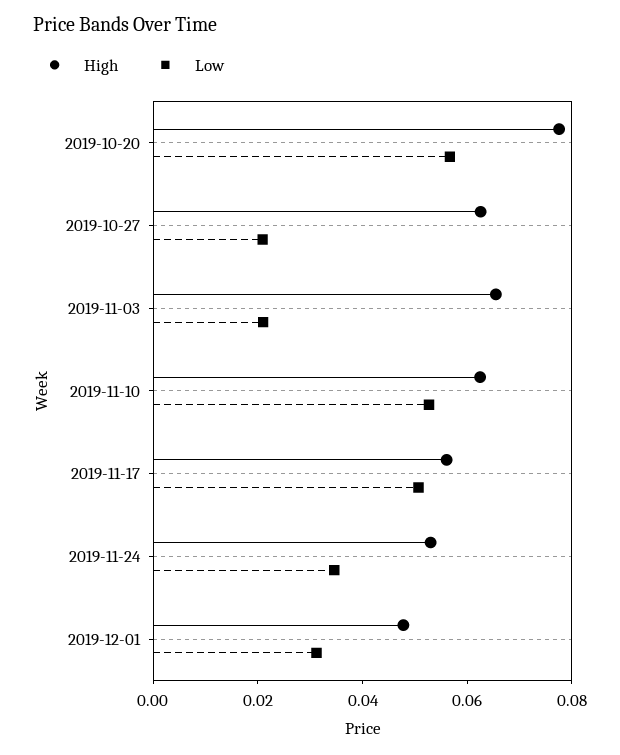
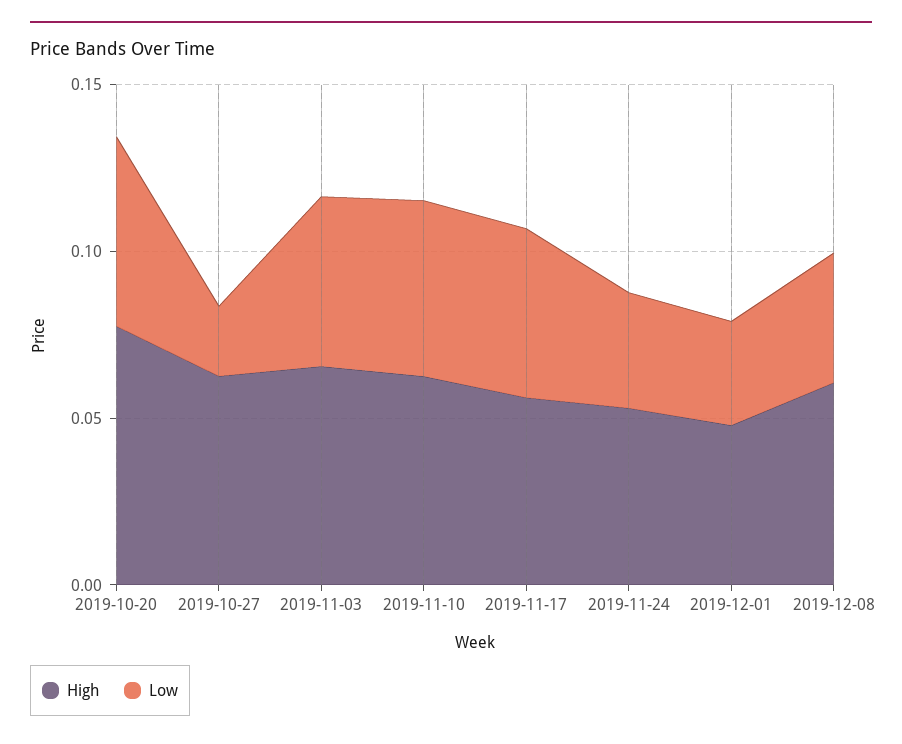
Low, 2019-11-03: 0.02 -> 0.05
High, 2019-12-08: none -> 0.06
Low, 2019-12-08: none -> 0.04

